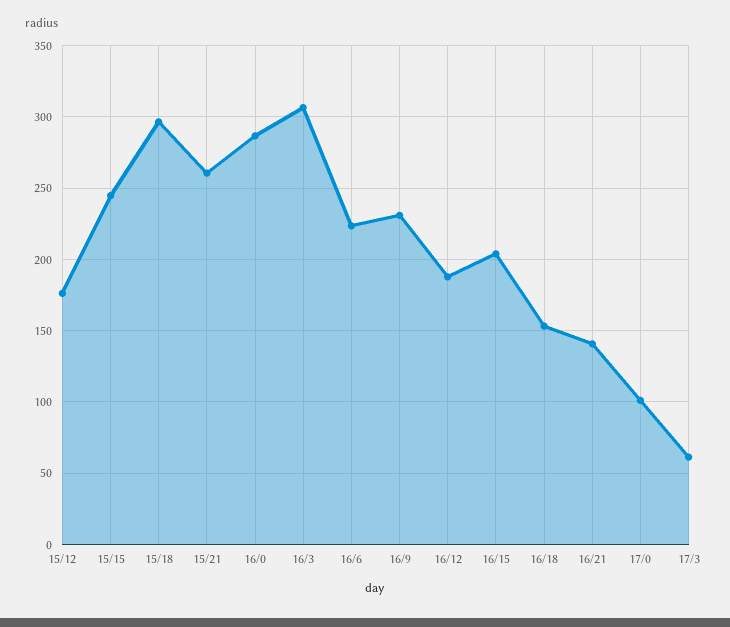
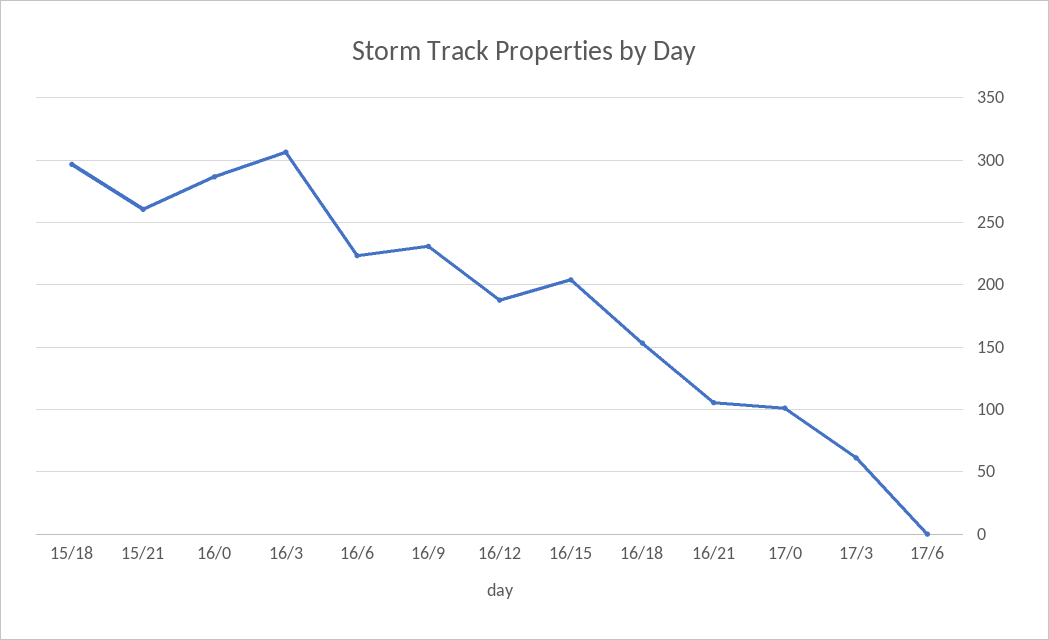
15/12: 175 -> none
15/15: 245 -> none
16/21: 140 -> 105
17/6: none -> 0

